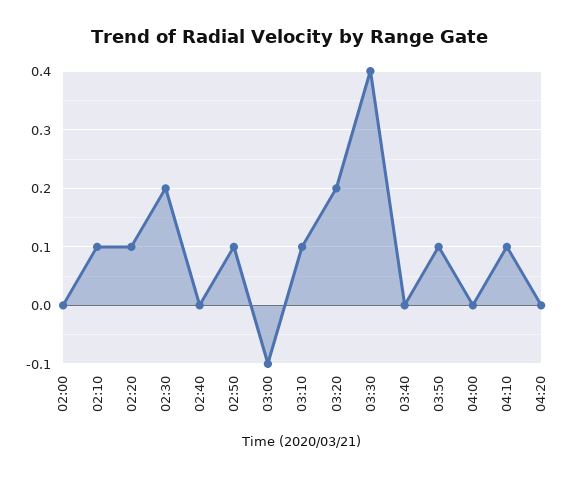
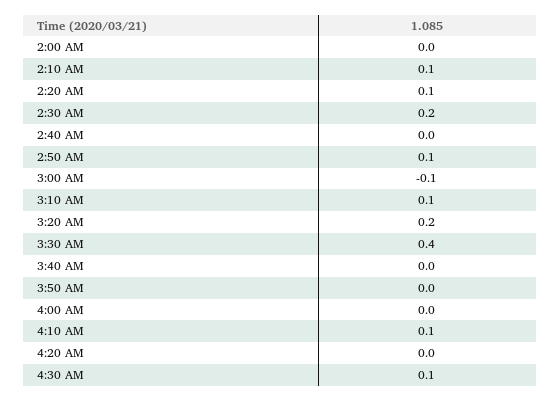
03:50: 0.1 -> 0
4:30 AM: none -> 0.1

